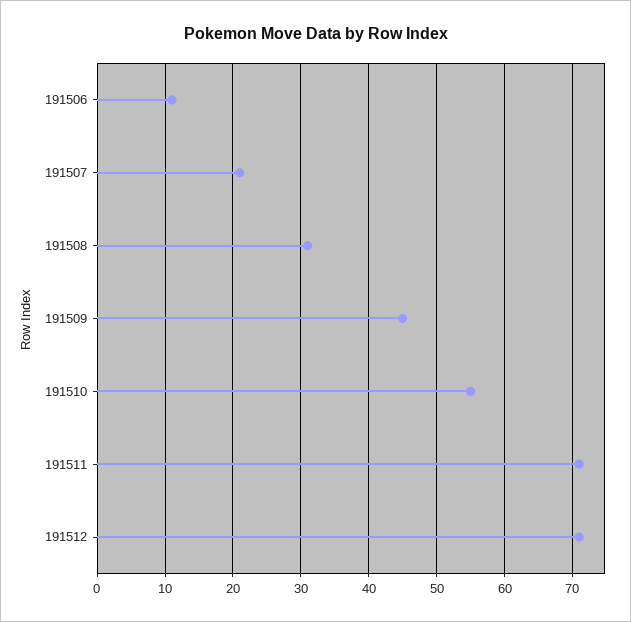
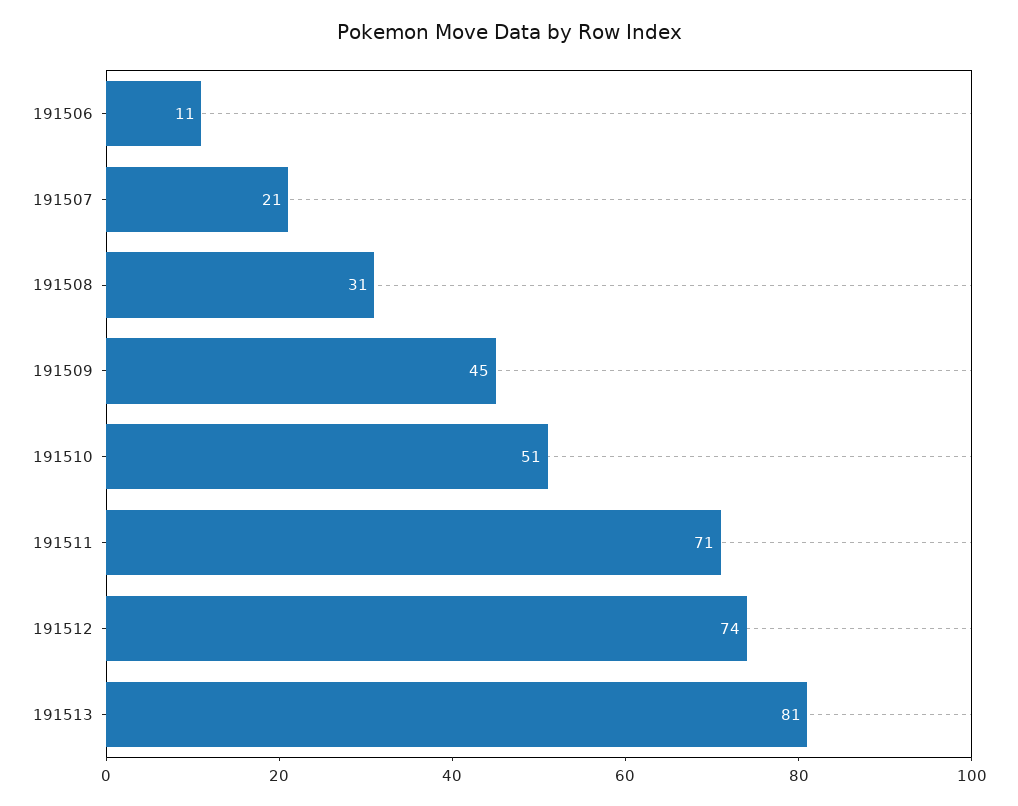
191510: 55 -> 51
191512: 71 -> 74
191513: none -> 81

